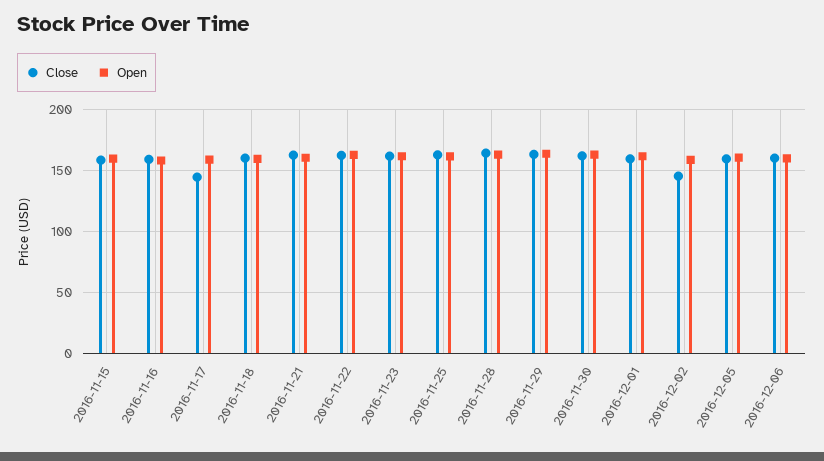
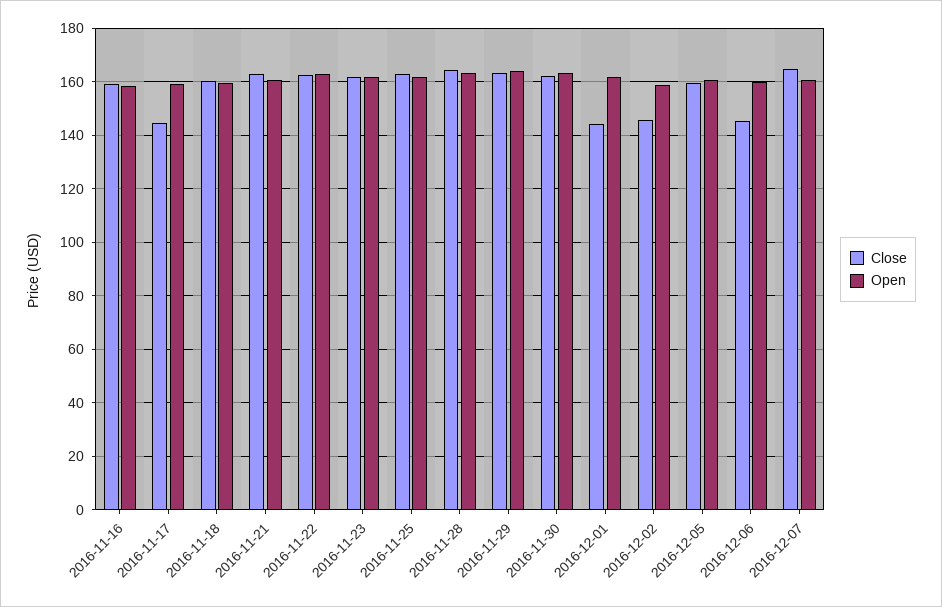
Close, 2016-11-15: 160 -> none
Open, 2016-11-15: 160 -> none
Close, 2016-12-01: 160 -> 145
Close, 2016-12-06: 160 -> 145
Close, 2016-12-07: none -> 165
Open, 2016-12-07: none -> 160

